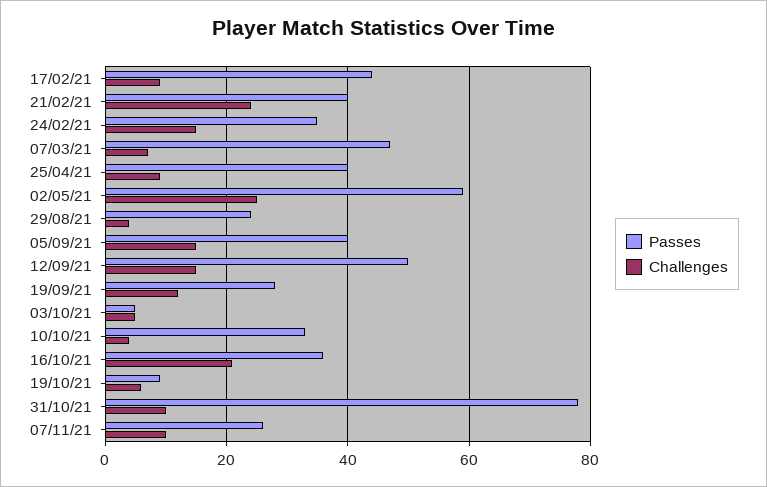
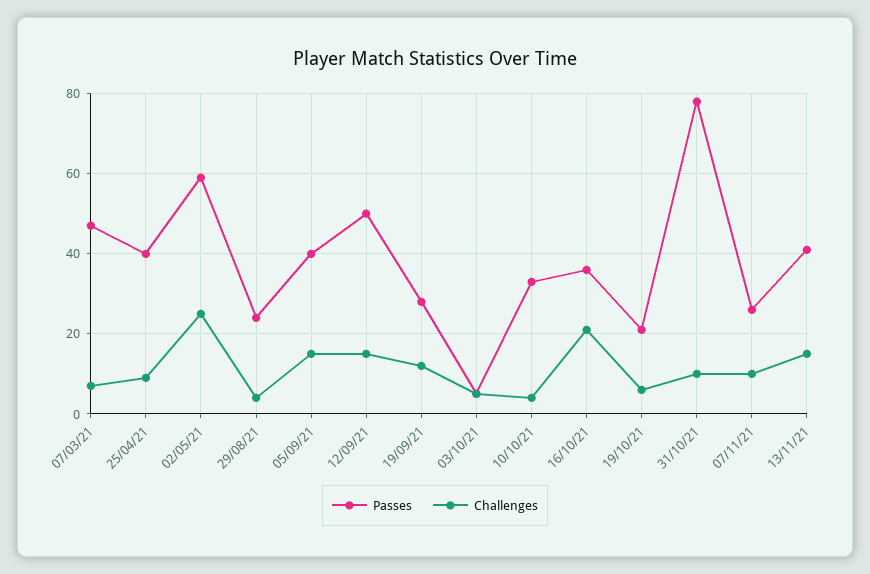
Passes, 17/02/21: 45 -> none
Challenges, 17/02/21: 10 -> none
Passes, 21/02/21: 40 -> none
Challenges, 21/02/21: 25 -> none
Passes, 24/02/21: 35 -> none
Challenges, 24/02/21: 15 -> none
Passes, 19/10/21: 10 -> 20
Passes, 13/11/21: none -> 40
Challenges, 13/11/21: none -> 15

